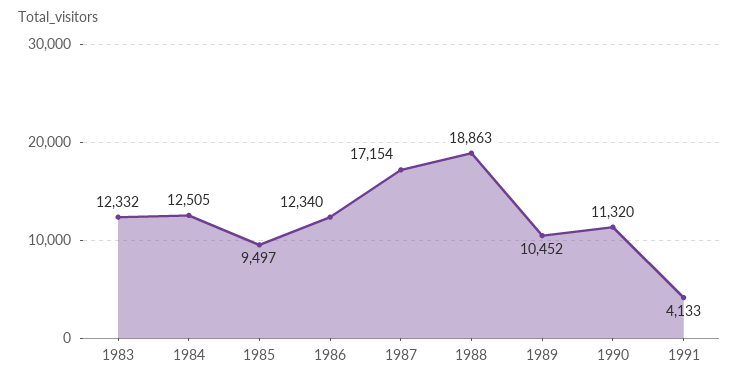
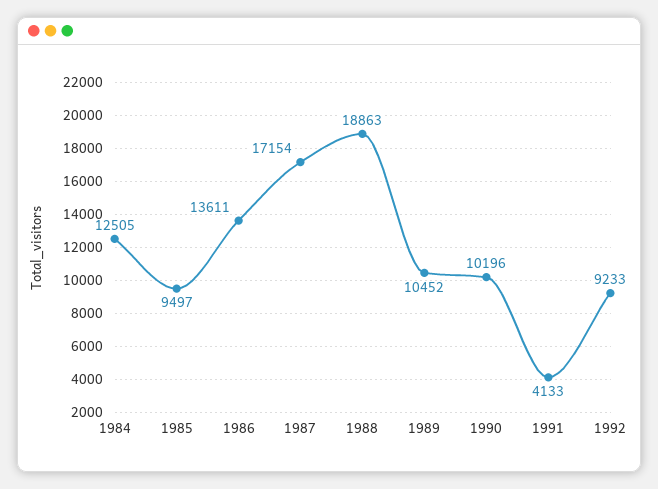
1983: 12332 -> none
1986: 12340 -> 13611
1990: 11320 -> 10196
1992: none -> 9233

